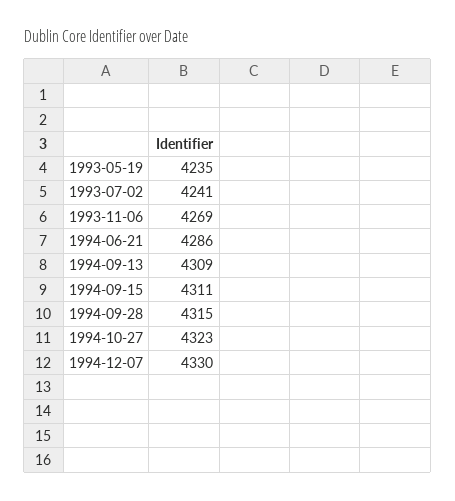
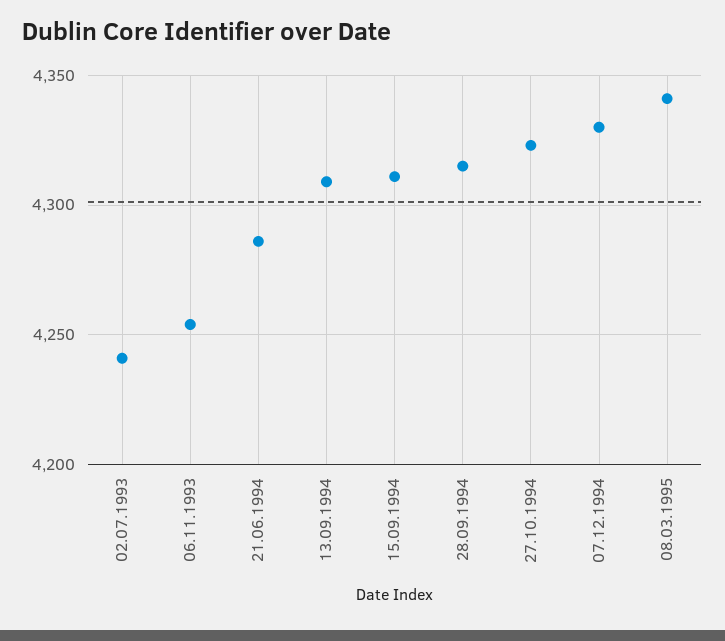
1993-05-19: 4235 -> none
1993-11-06: 4269 -> 4255
08.03.1995: none -> 4340

